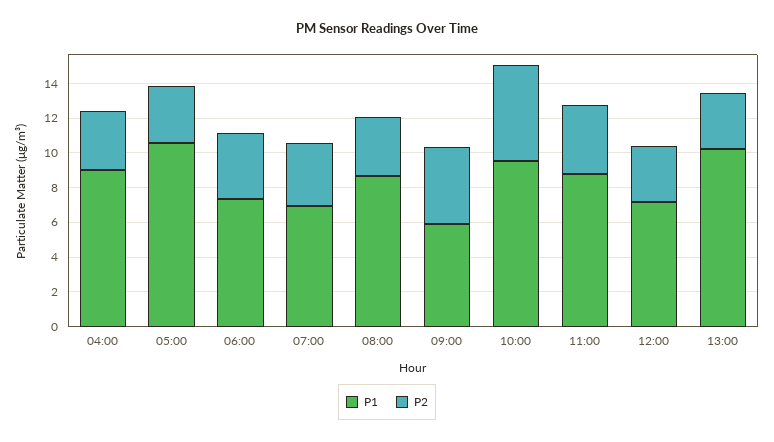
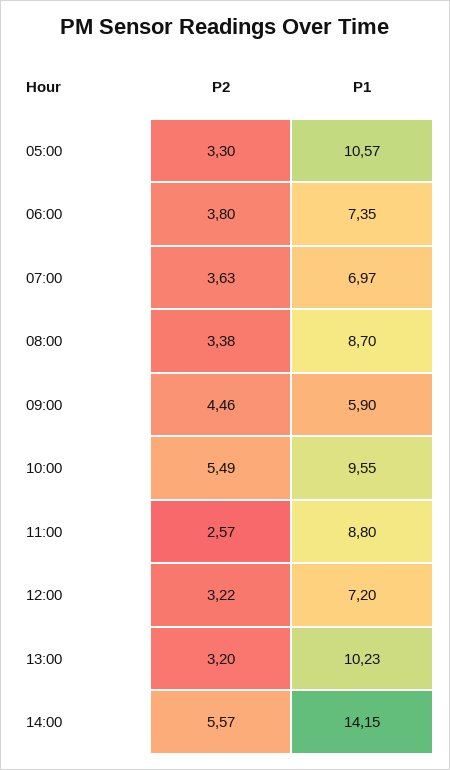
P1, 04:00: 9 -> none
P2, 04:00: 3.5 -> none
P2, 11:00: 4 -> 2.57
P2, 14:00: none -> 5.57
P1, 14:00: none -> 14.15

